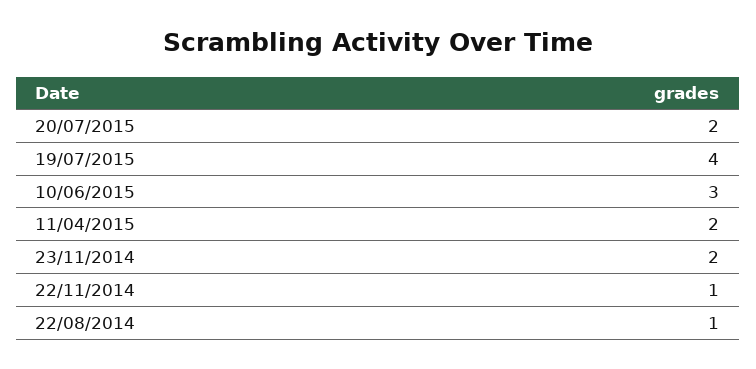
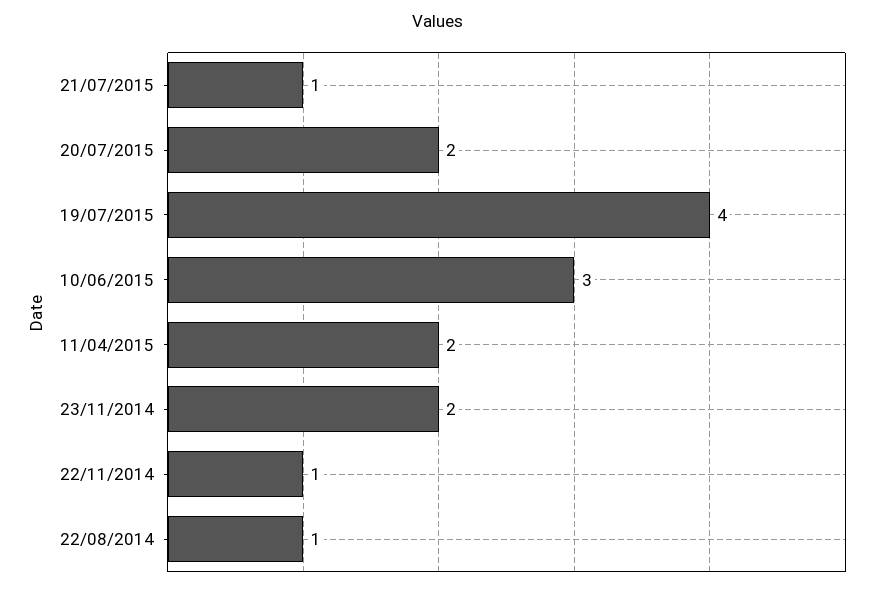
21/07/2015: none -> 1

